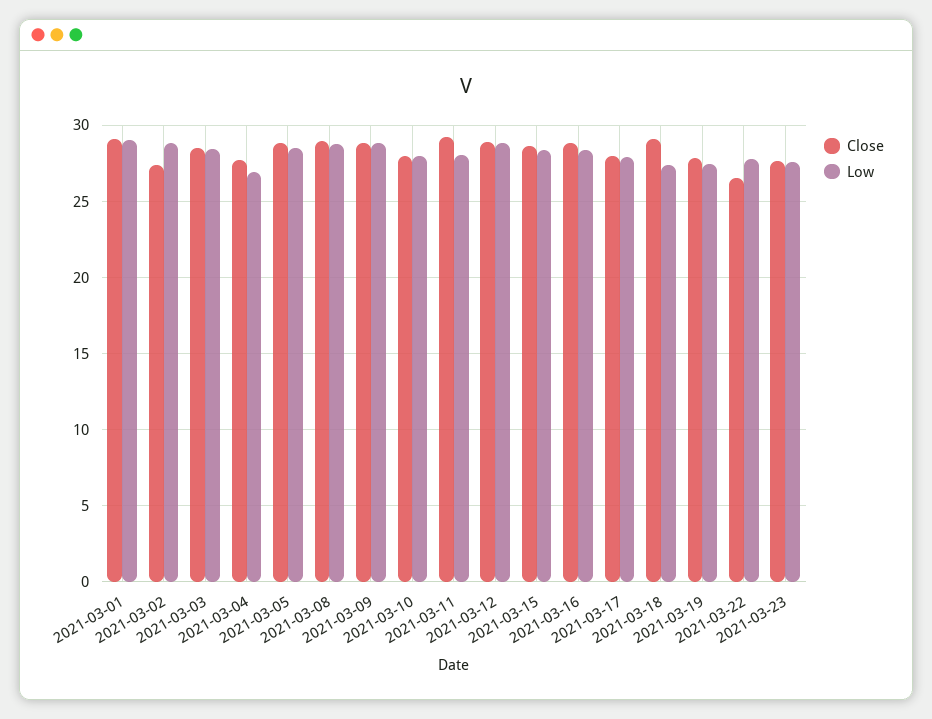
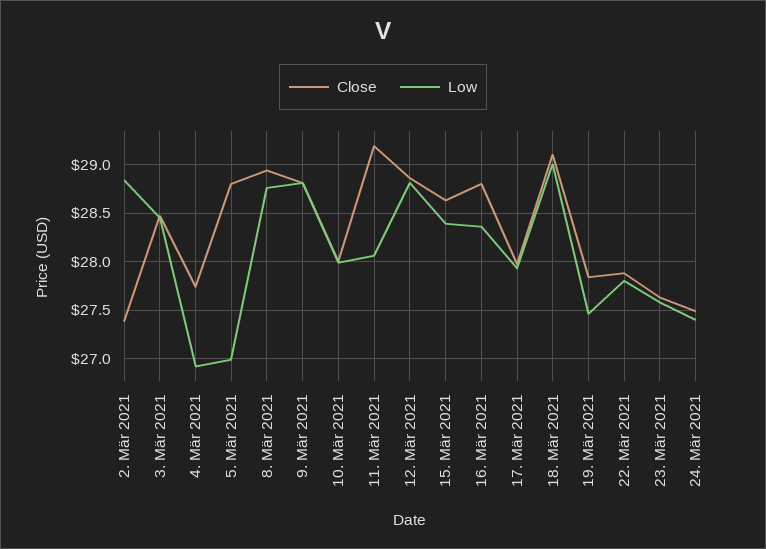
Close, 2021-03-01: 29 -> none
Low, 2021-03-01: 29 -> none
Low, 2021-03-05: 28.5 -> 27
Low, 2021-03-18: 27.5 -> 29
Close, 2021-03-22: 26.5 -> 27.9
Close, 24. Mär 2021: none -> 27.5
Low, 24. Mär 2021: none -> 27.4

